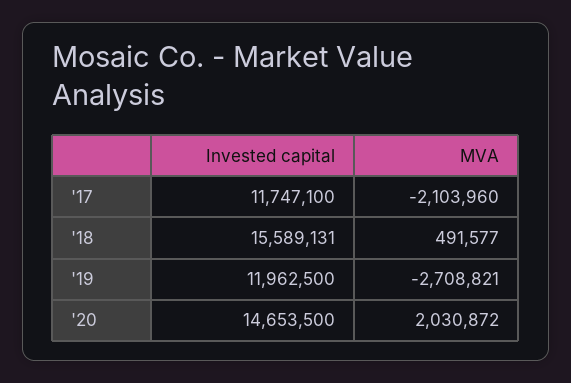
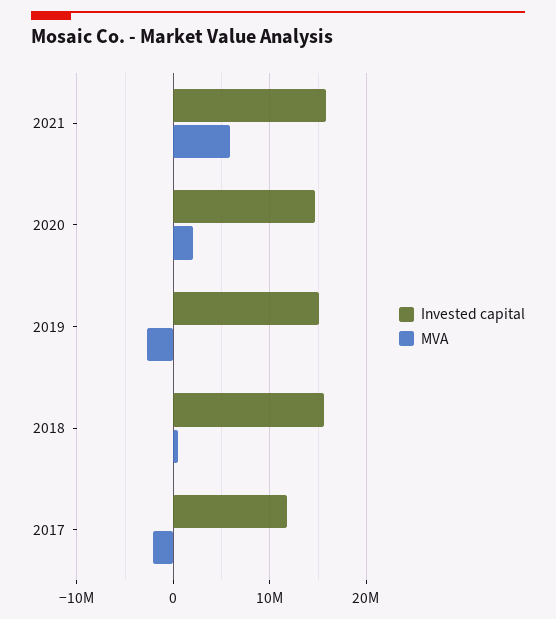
Invested capital, '19: 11962500 -> 15000000
Invested capital, 2021: none -> 16000000
MVA, 2021: none -> 6000000

